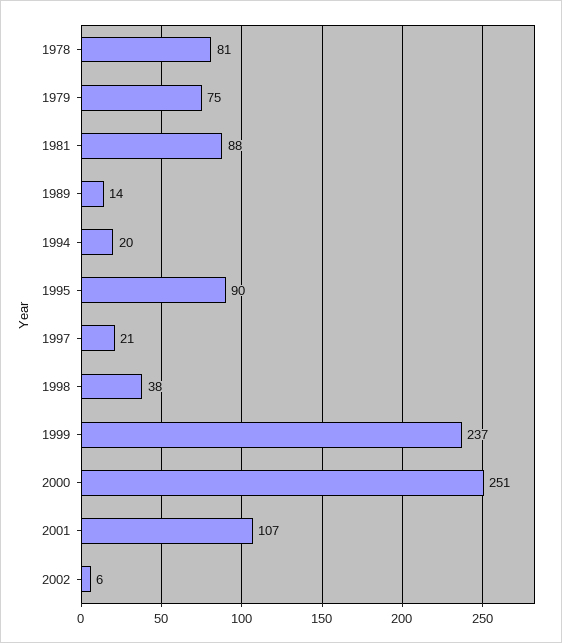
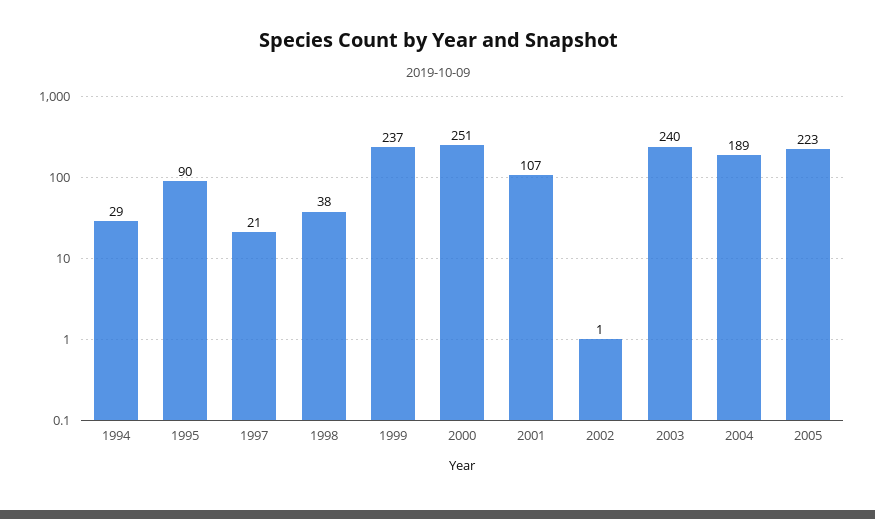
1978: 81 -> none
1979: 75 -> none
1981: 88 -> none
1989: 14 -> none
1994: 20 -> 29
2002: 6 -> 1
2003: none -> 240
2004: none -> 189
2005: none -> 223

